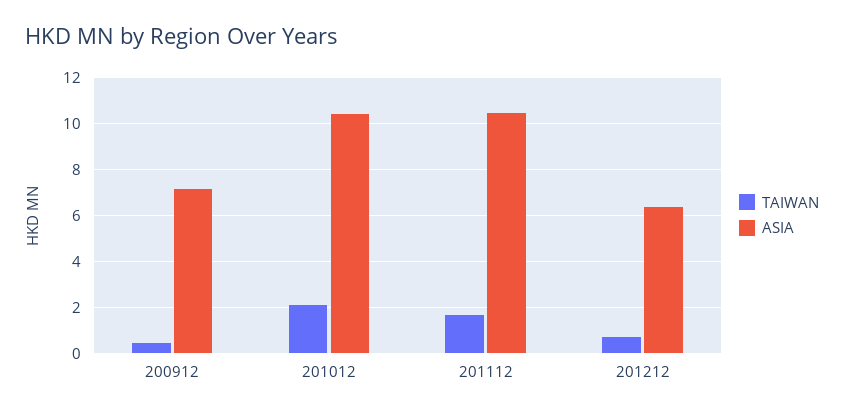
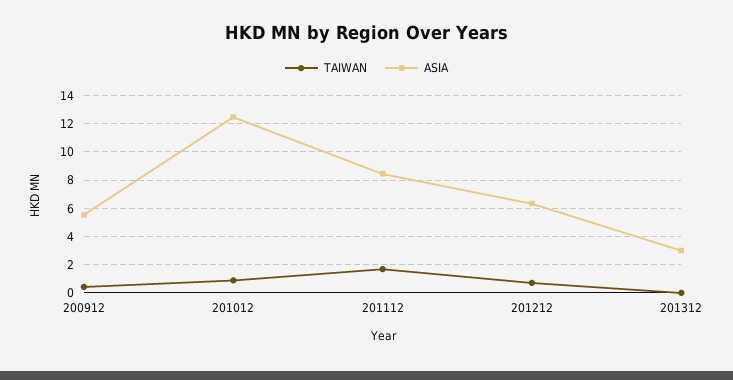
ASIA, 200912: 7 -> 5.5
TAIWAN, 201012: 2 -> 1
ASIA, 201012: 10.5 -> 12.5
ASIA, 201112: 10.5 -> 8.5
TAIWAN, 201312: none -> 0
ASIA, 201312: none -> 3

